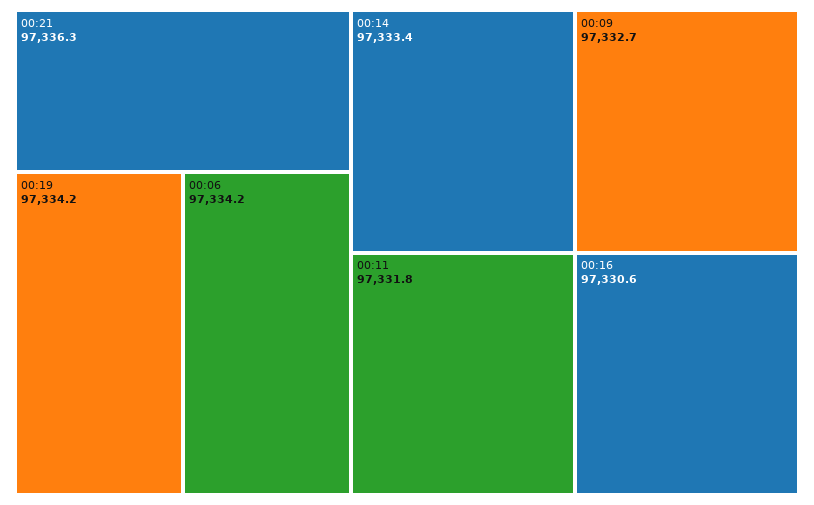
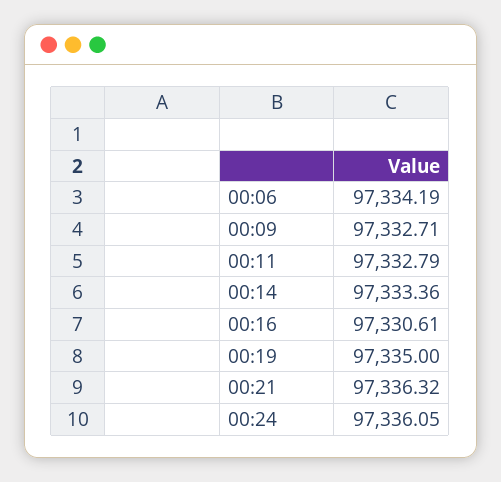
00:19: 97334.2 -> 97335
00:11: 97331.8 -> 97332.79
00:24: none -> 97336.05

